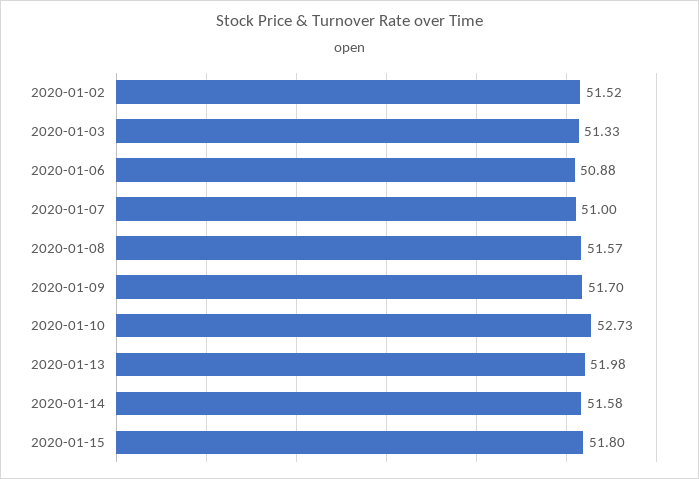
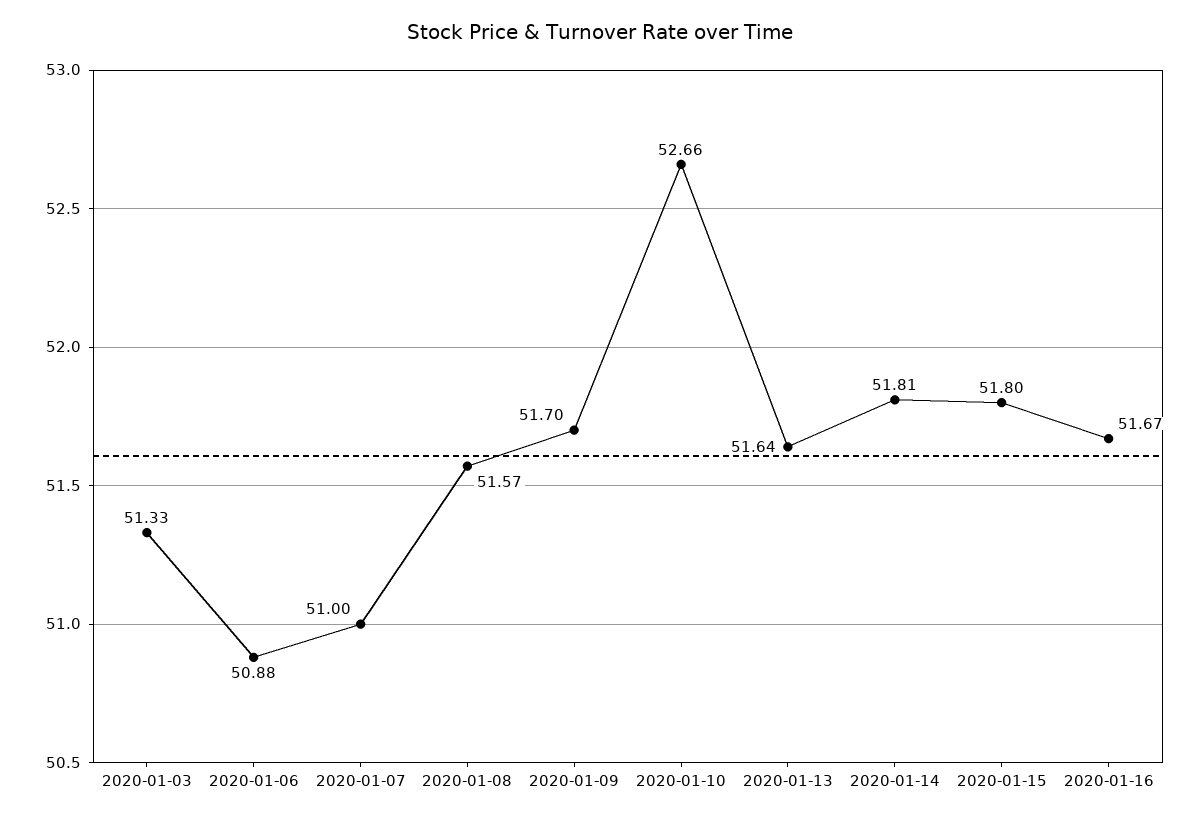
2020-01-02: 51.52 -> none
2020-01-10: 52.73 -> 52.66
2020-01-13: 51.98 -> 51.64
2020-01-14: 51.58 -> 51.81
2020-01-16: none -> 51.67

